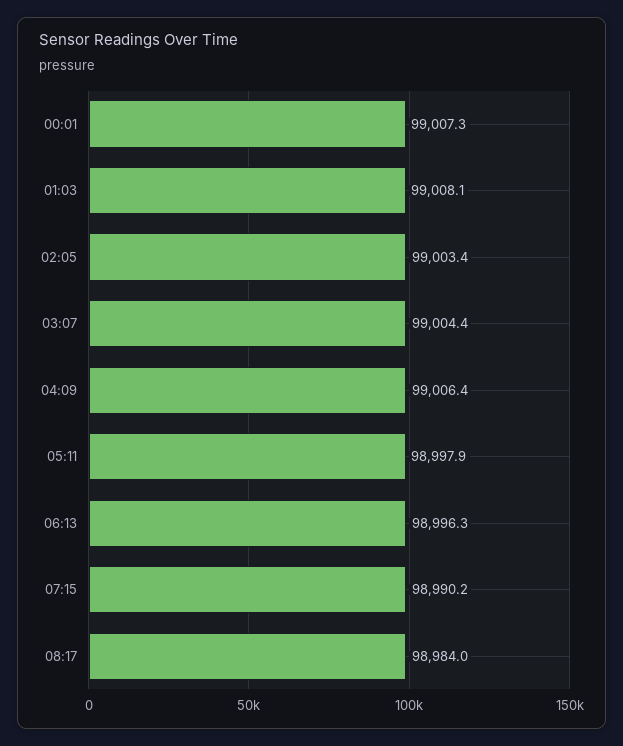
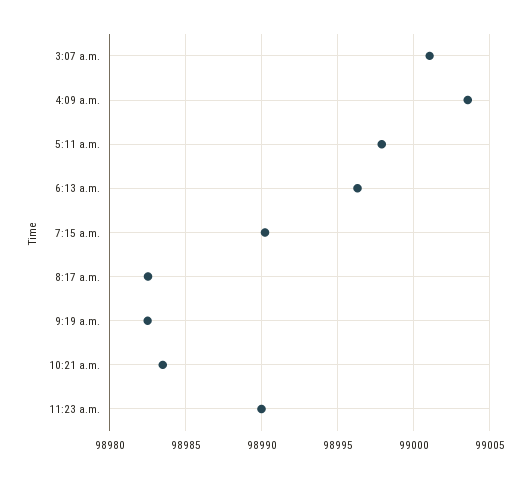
00:01: 99007.3 -> none
01:03: 99008.1 -> none
02:05: 99003.4 -> none
03:07: 99004.4 -> 99001
04:09: 99006.4 -> 99003.5
08:17: 98984 -> 98982.5
9:19 a.m.: none -> 98982.5
10:21 a.m.: none -> 98983.5
11:23 a.m.: none -> 98990

